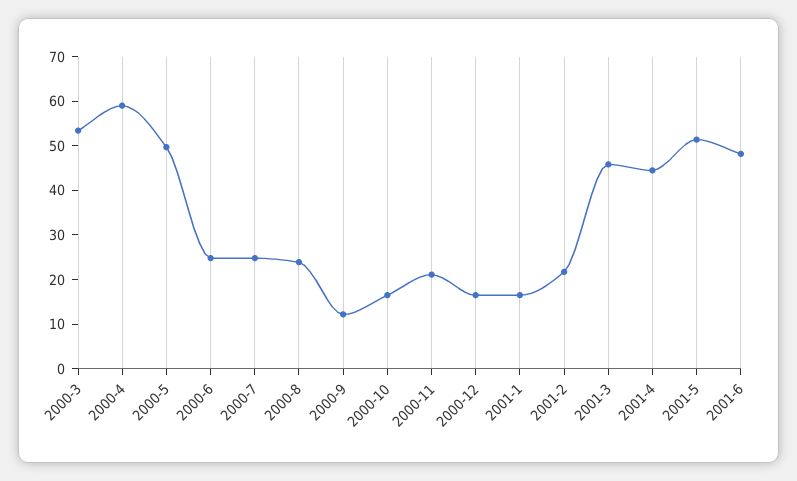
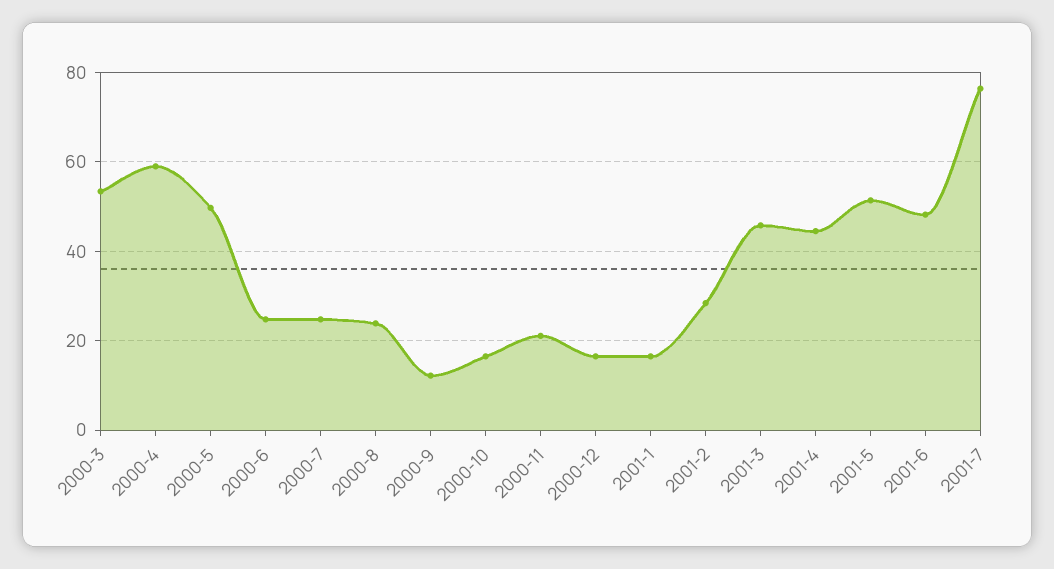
2001-2: 22 -> 28
2001-7: none -> 76

